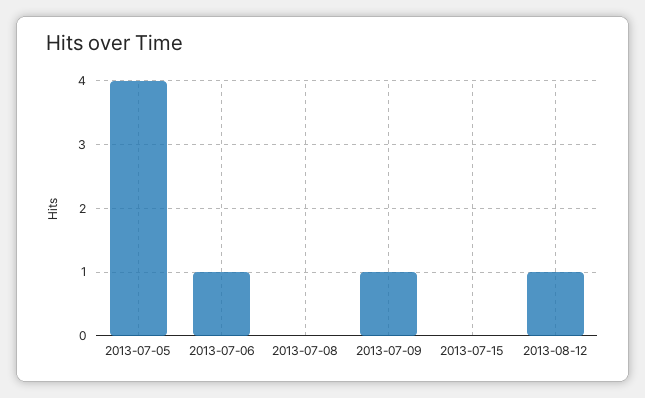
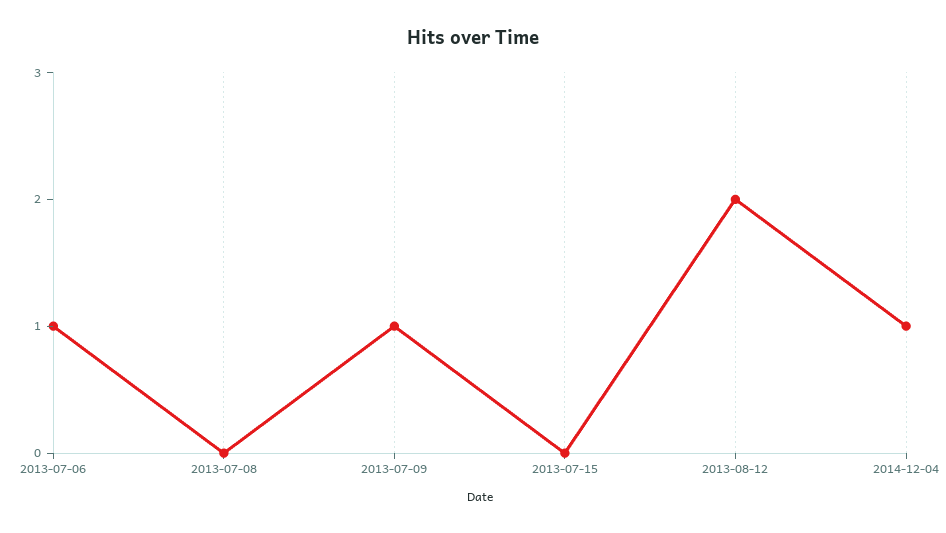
2013-07-05: 4 -> none
2013-08-12: 1 -> 2
2014-12-04: none -> 1

